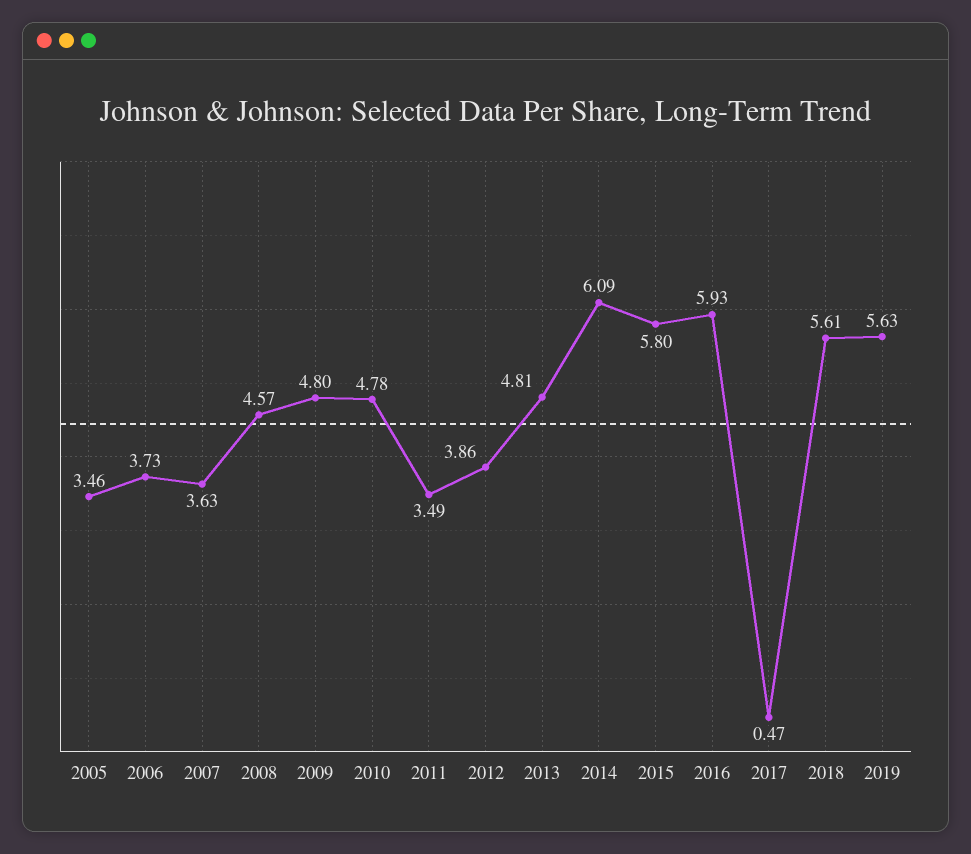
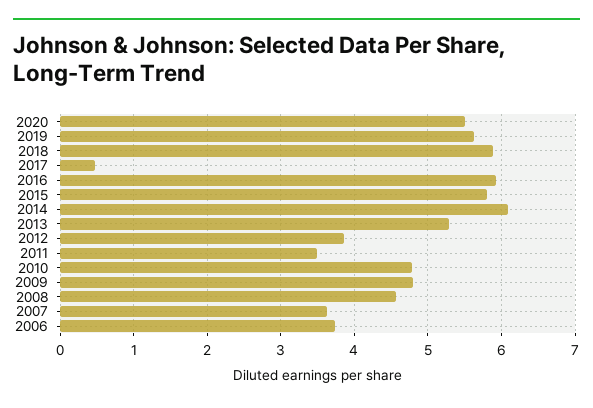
2005: 3.46 -> none
2013: 4.81 -> 5.3
2018: 5.61 -> 5.9
2020: none -> 5.5

